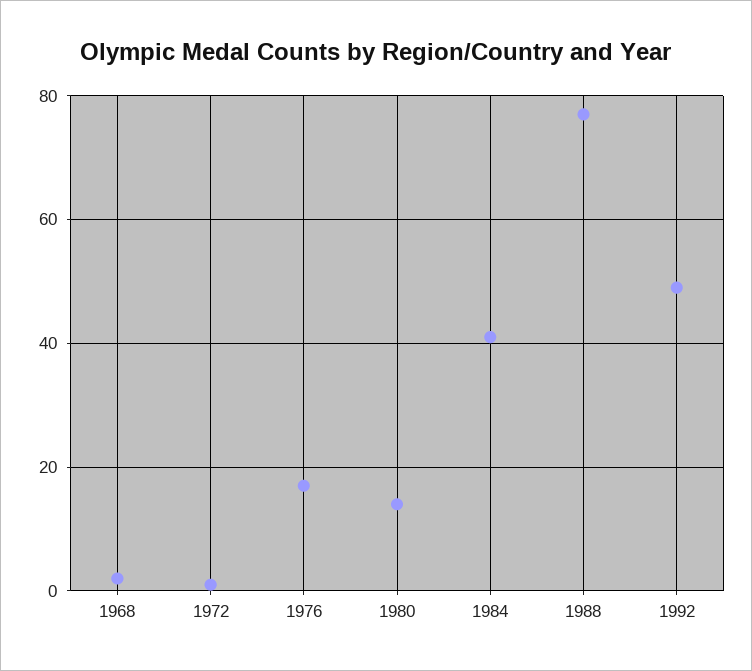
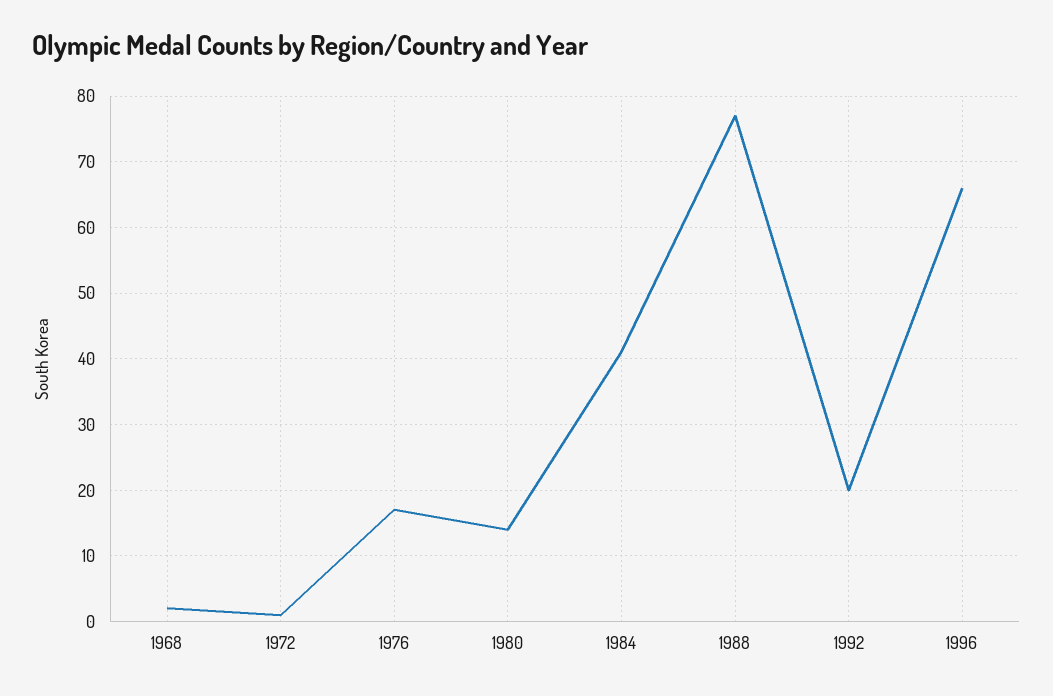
1992: 50 -> 20
1996: none -> 66

